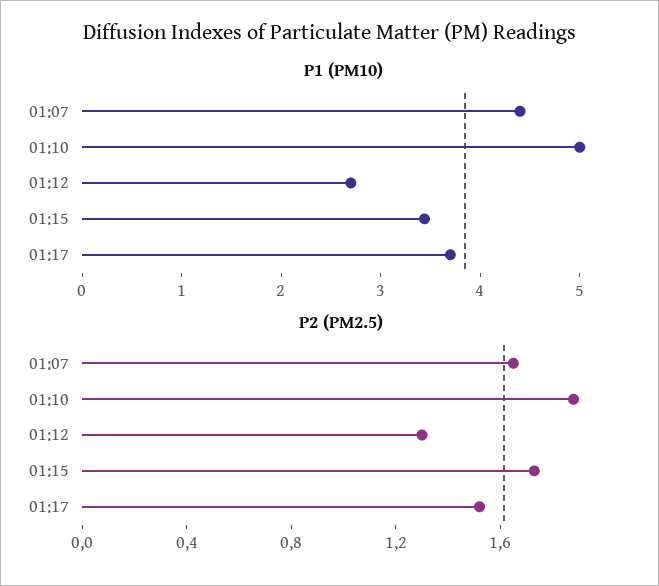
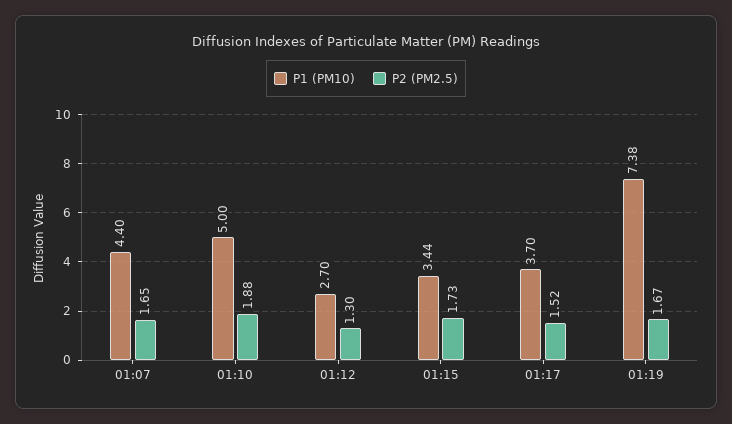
P1 (PM10), 01:19: none -> 7.38
P2 (PM2.5), 01:19: none -> 1.67

